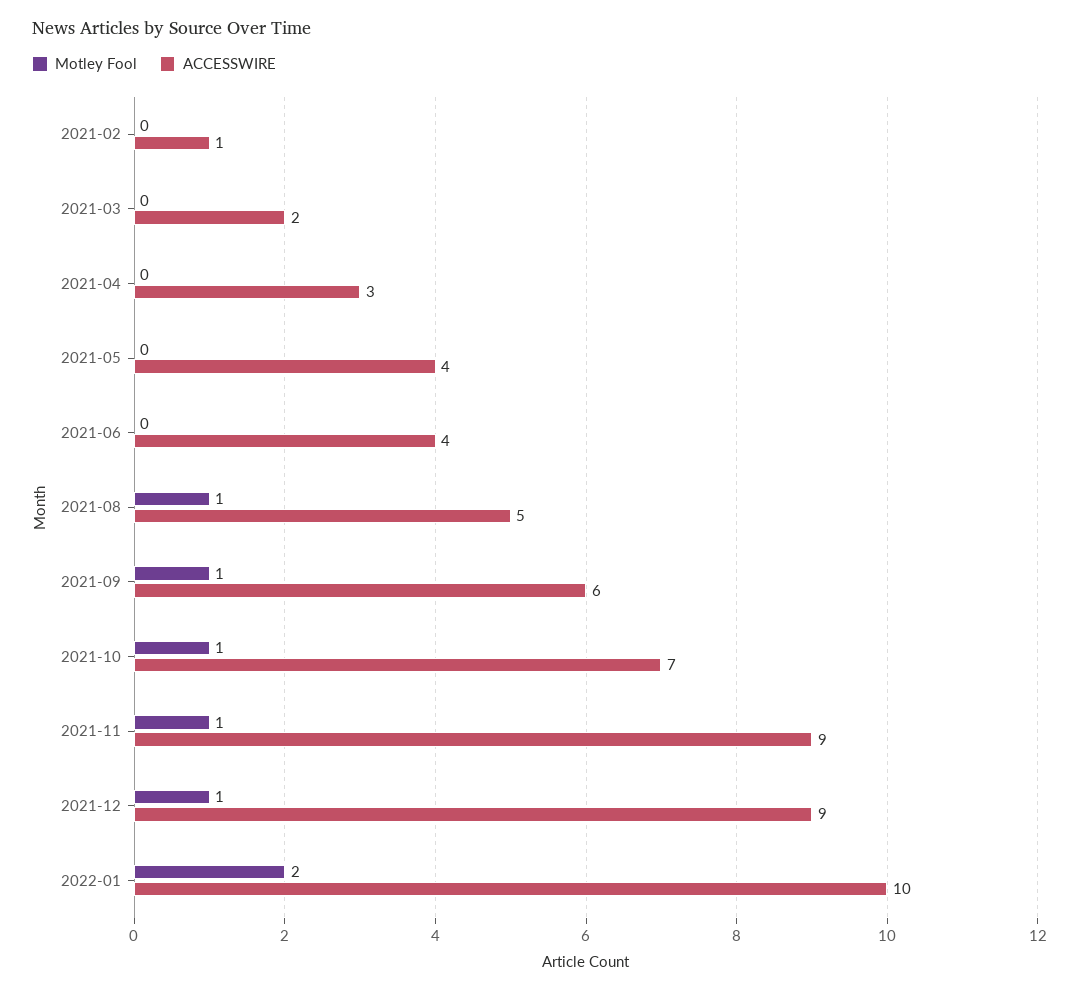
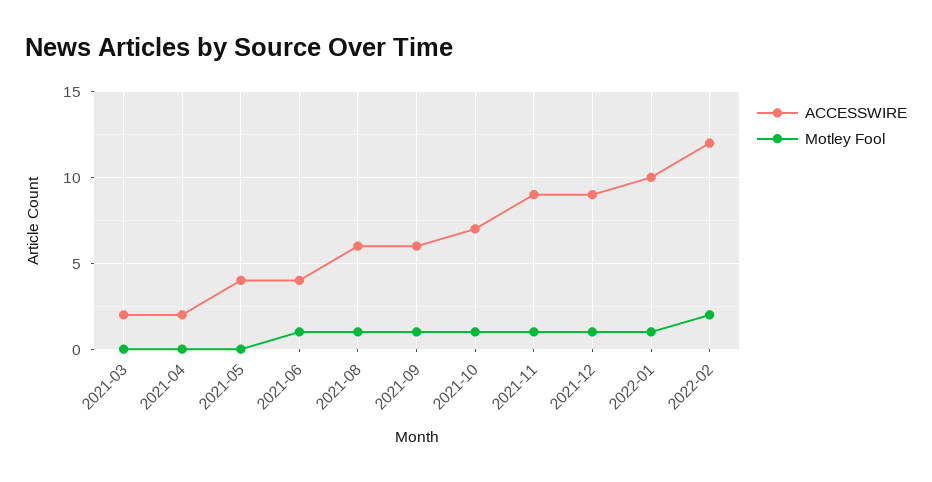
Motley Fool, 2021-02: 0 -> none
ACCESSWIRE, 2021-02: 1 -> none
ACCESSWIRE, 2021-04: 3 -> 2
Motley Fool, 2021-06: 0 -> 1
ACCESSWIRE, 2021-08: 5 -> 6
Motley Fool, 2022-01: 2 -> 1
ACCESSWIRE, 2022-02: none -> 12
Motley Fool, 2022-02: none -> 2

